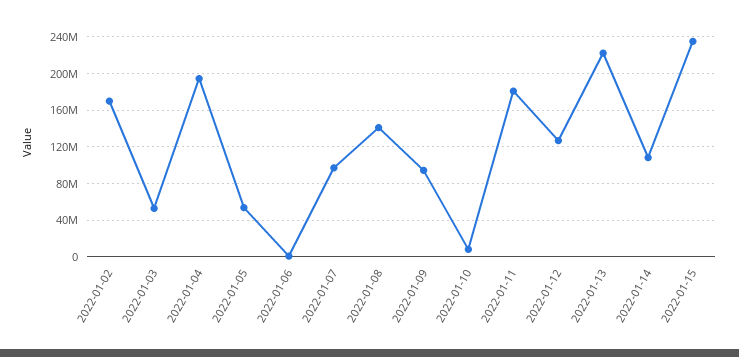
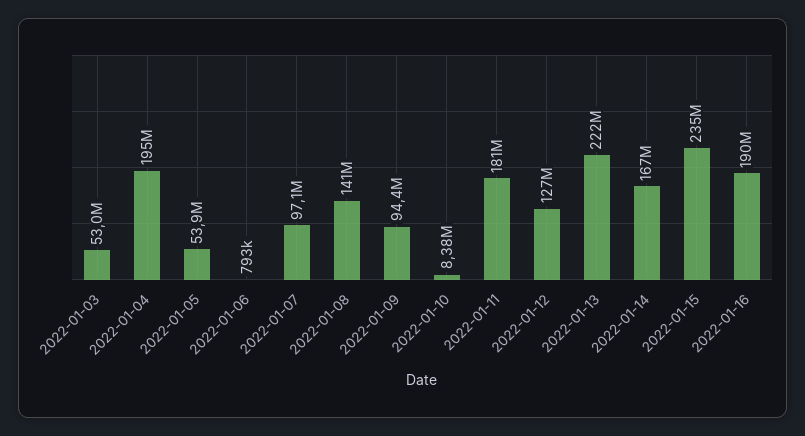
2022-01-02: 170000000 -> none
2022-01-14: 110000000 -> 167000000
2022-01-16: none -> 190000000

